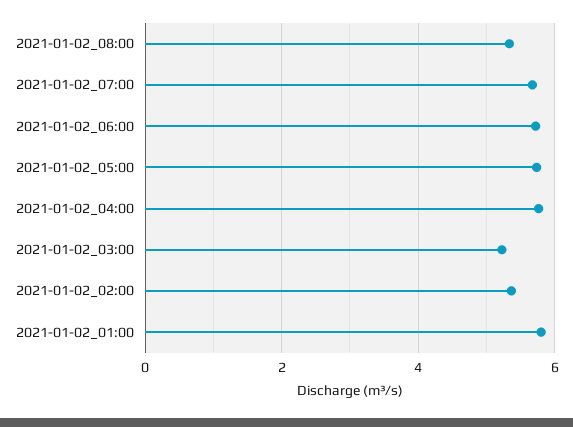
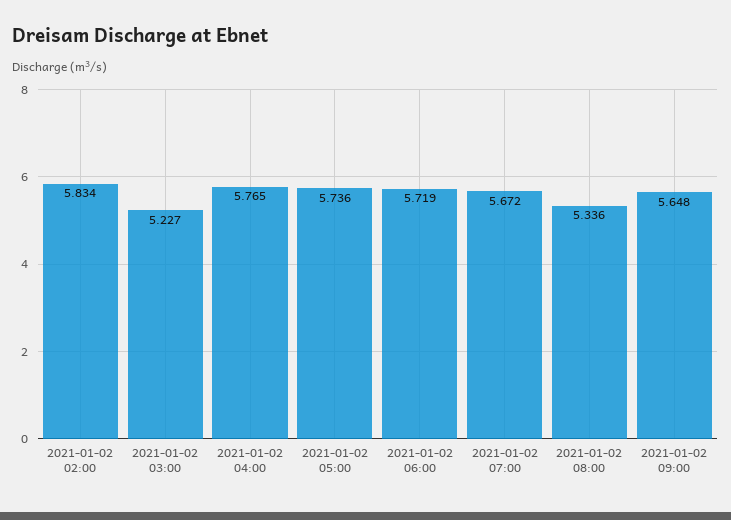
2021-01-02_02:00: 5.4 -> 5.834
2021-01-02_01:00: 5.8 -> none
2021-01-02 09:00: none -> 5.648

